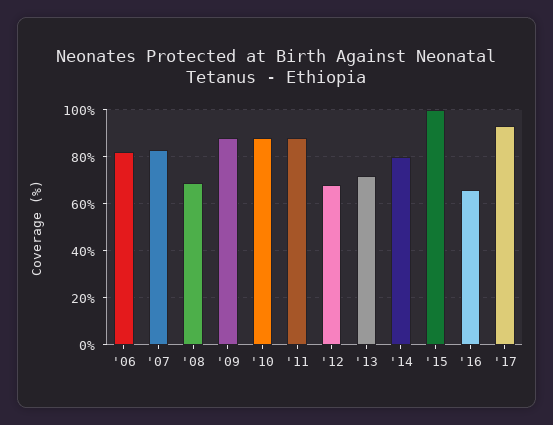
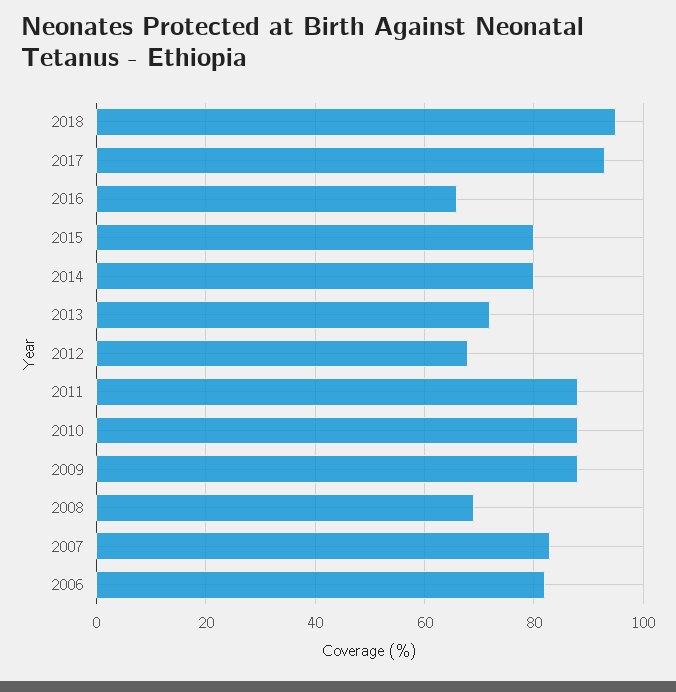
'15: 100 -> 80
2018: none -> 95

